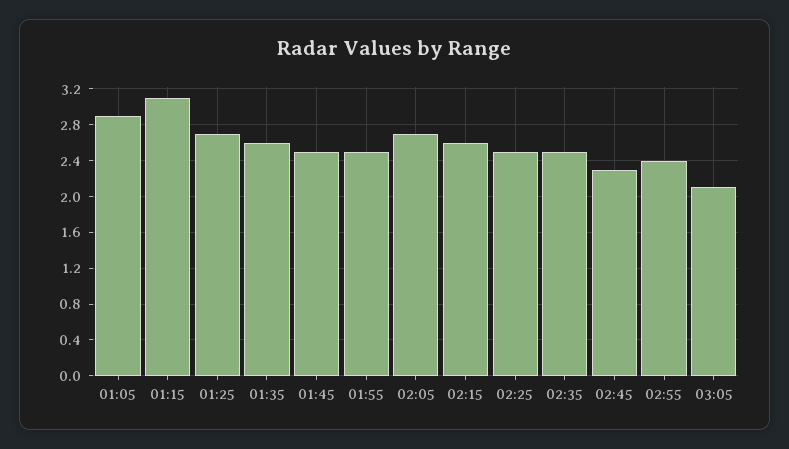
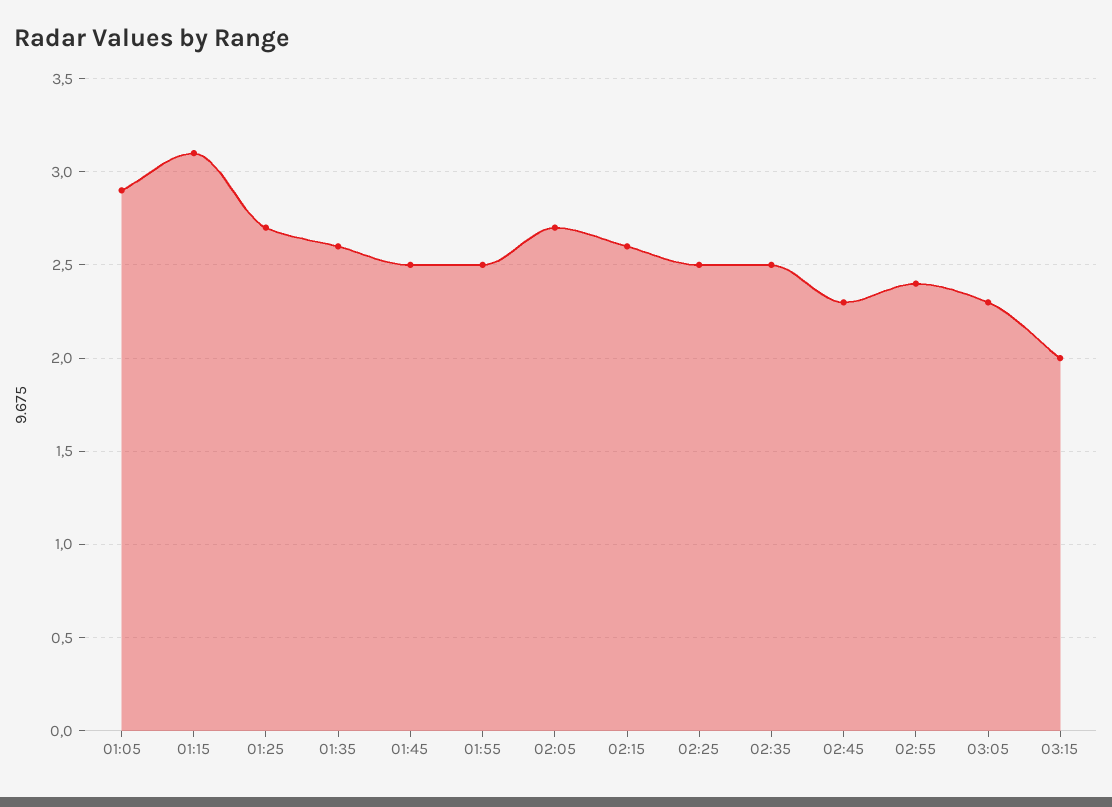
03:05: 2.1 -> 2.3
03:15: none -> 2

